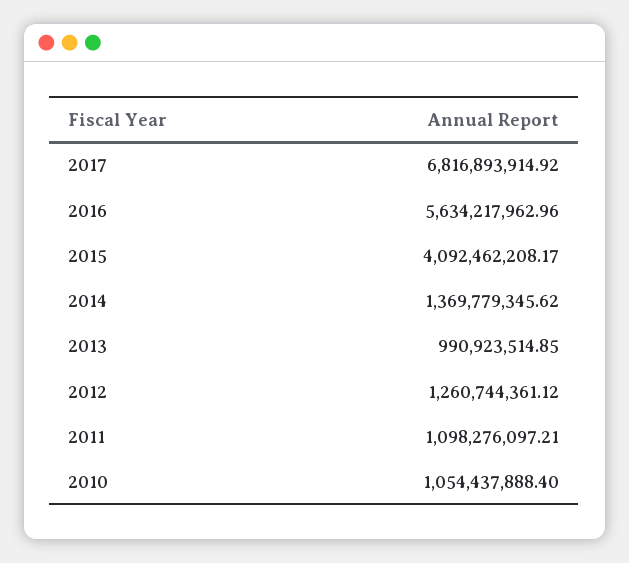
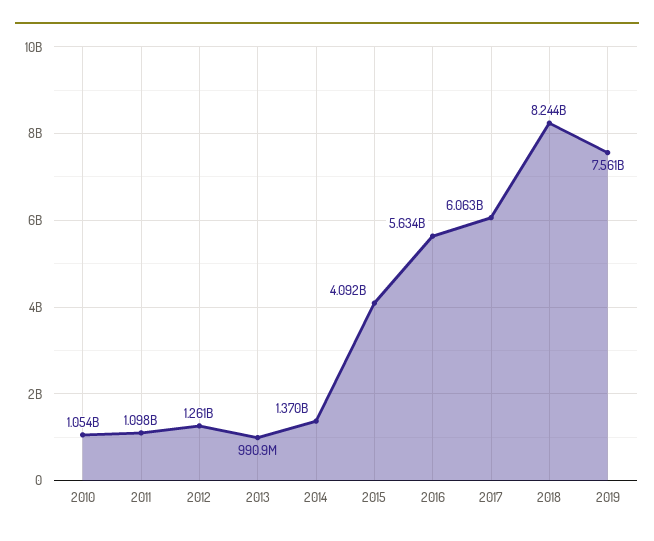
2017: 6816893914.92 -> 6063000000
2018: none -> 8244000000
2019: none -> 7561000000

